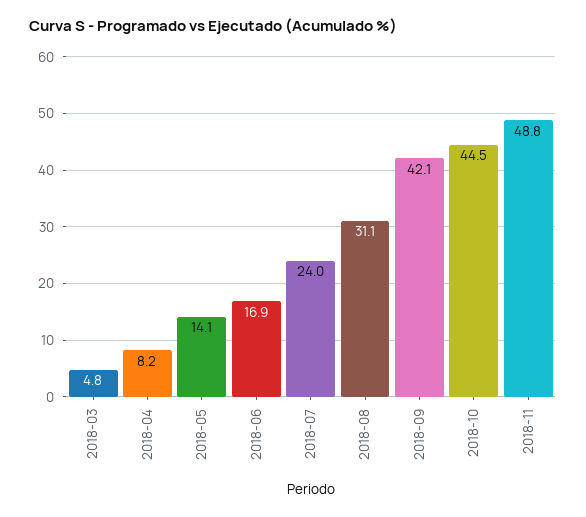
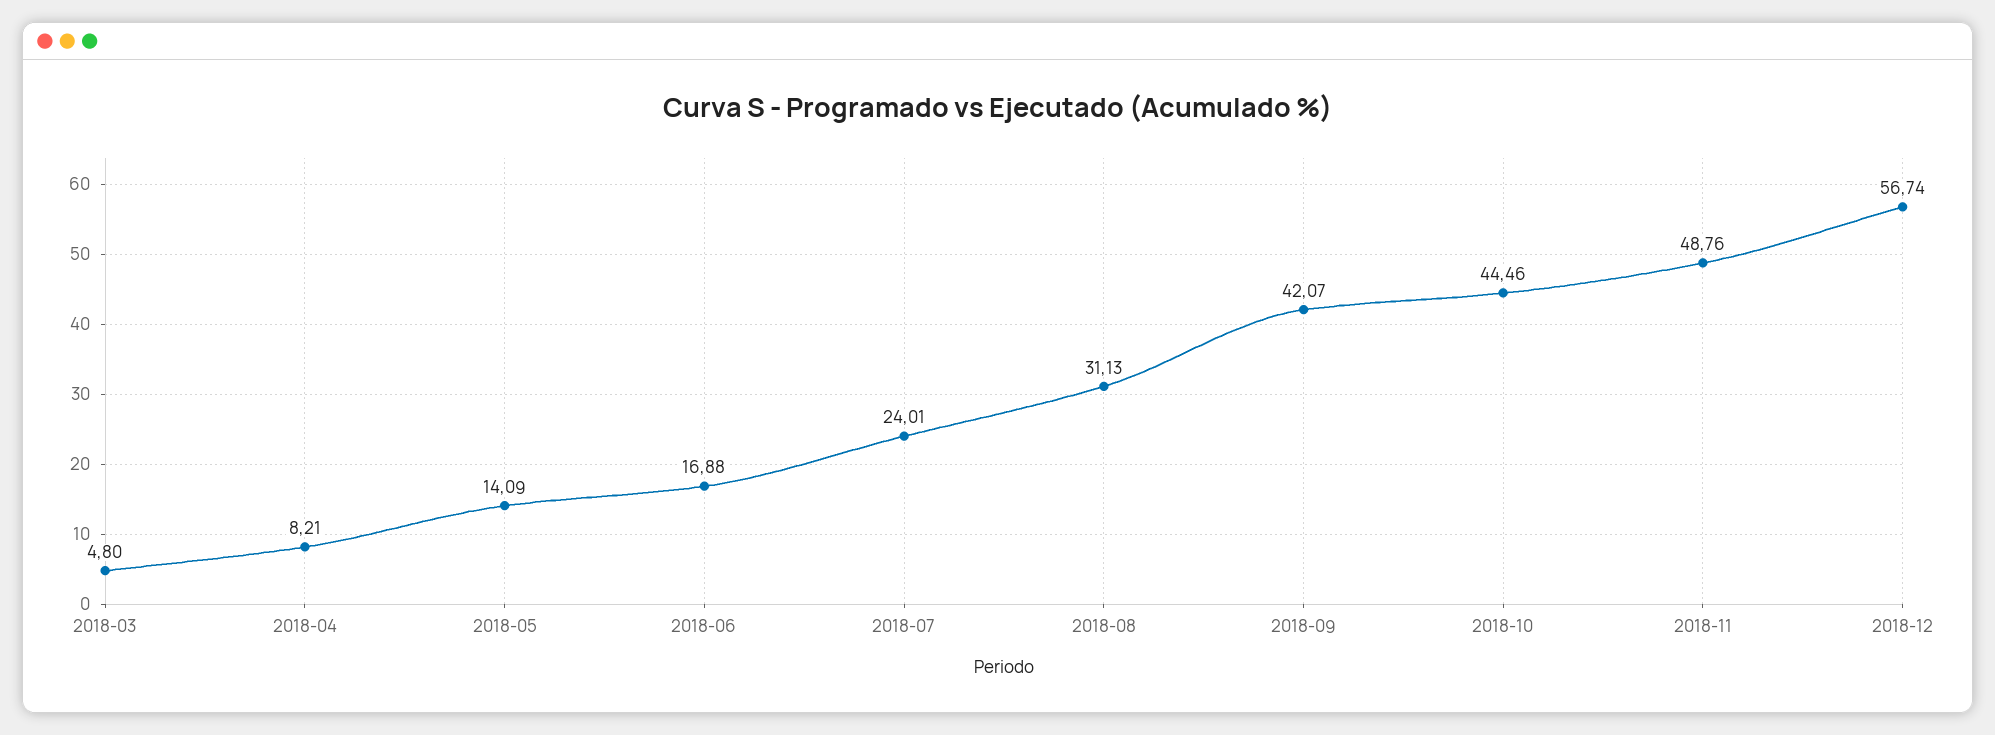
2018-12: none -> 56.74

